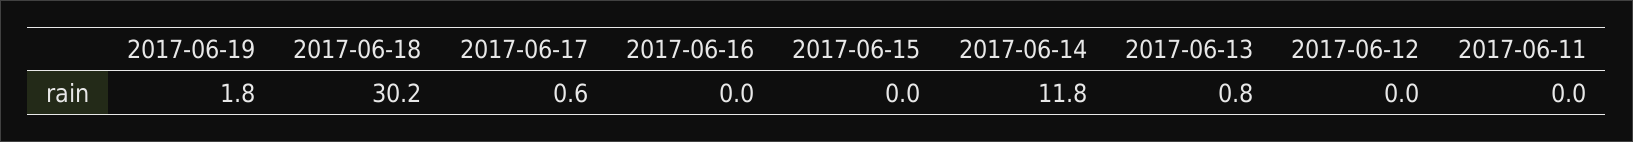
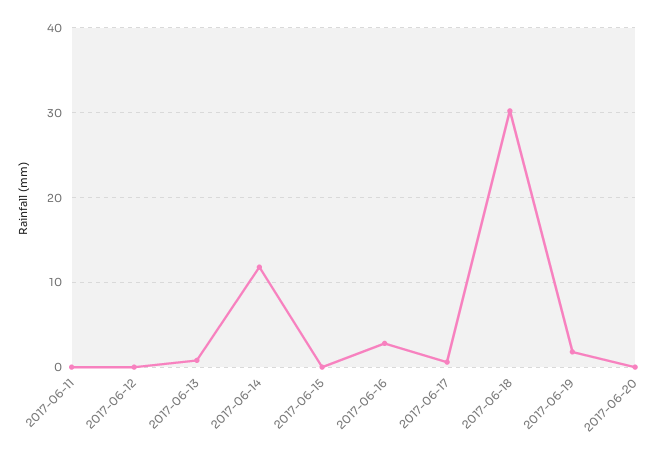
2017-06-16: 0 -> 3
2017-06-20: none -> 0

